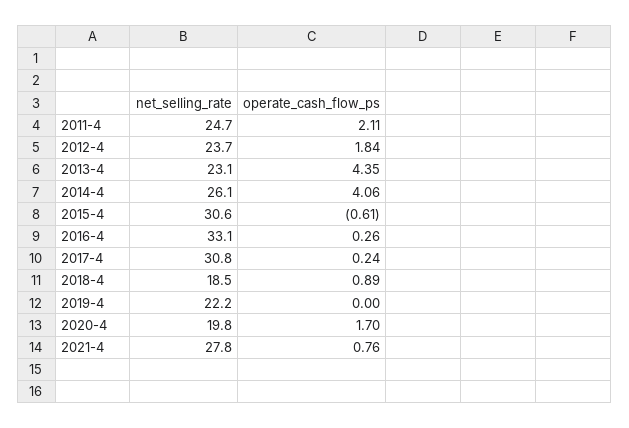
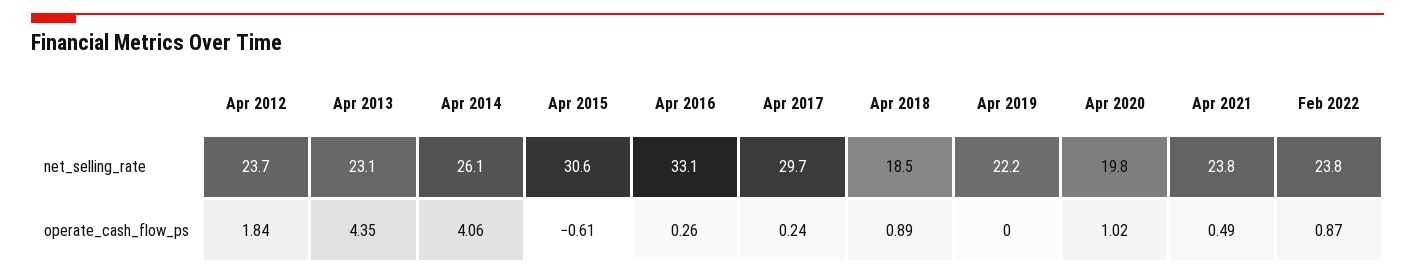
net_selling_rate, 2011-4: 24.7 -> none
operate_cash_flow_ps, 2011-4: 2.11 -> none
net_selling_rate, 2017-4: 30.8 -> 29.7
operate_cash_flow_ps, 2020-4: 1.7 -> 1.02
net_selling_rate, 2021-4: 27.8 -> 23.8
operate_cash_flow_ps, 2021-4: 0.76 -> 0.49
net_selling_rate, Feb 2022: none -> 23.8
operate_cash_flow_ps, Feb 2022: none -> 0.87

